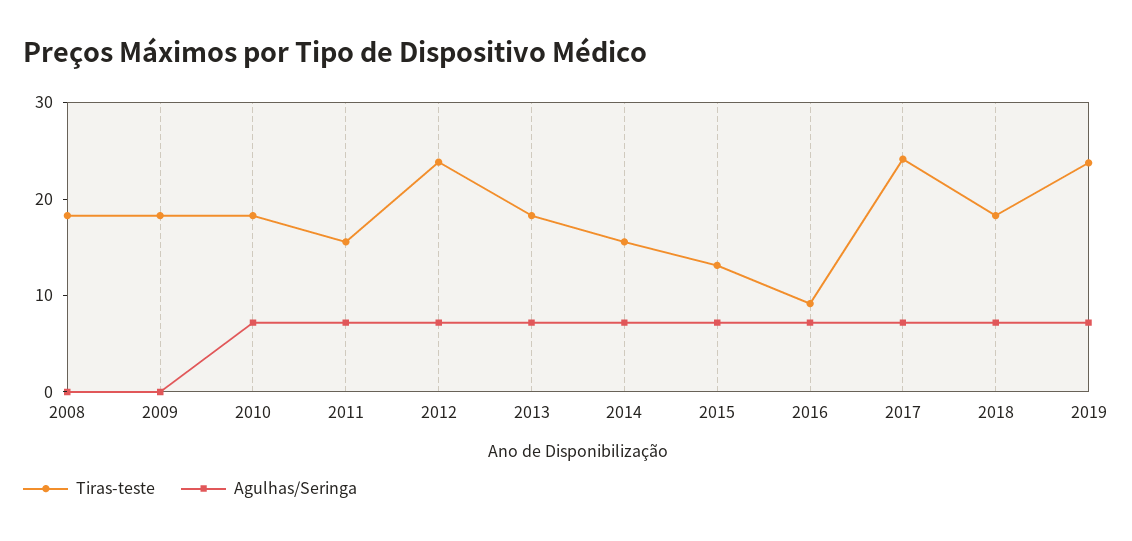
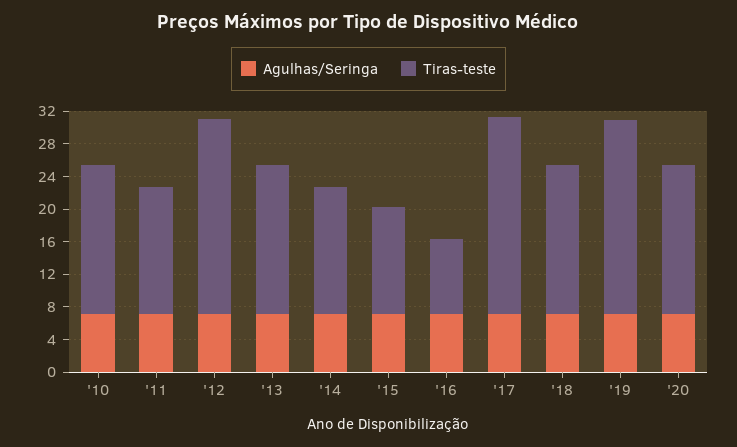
Tiras-teste, 2008: 18 -> none
Agulhas/Seringa, 2008: 0 -> none
Tiras-teste, 2009: 18 -> none
Agulhas/Seringa, 2009: 0 -> none
Agulhas/Seringa, '20: none -> 7
Tiras-teste, '20: none -> 18

